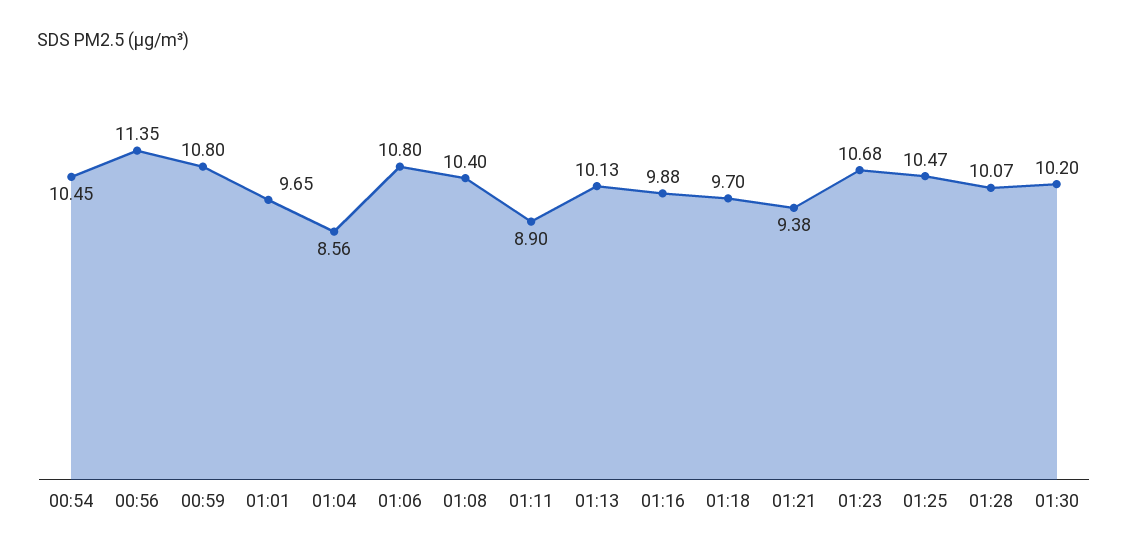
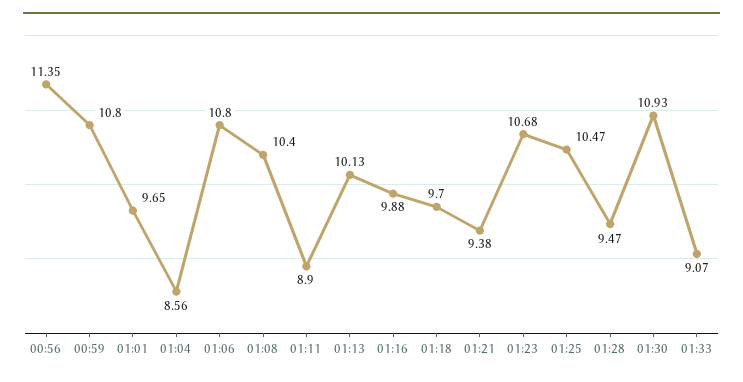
00:54: 10.45 -> none
01:28: 10.07 -> 9.47
01:30: 10.2 -> 10.93
01:33: none -> 9.07

